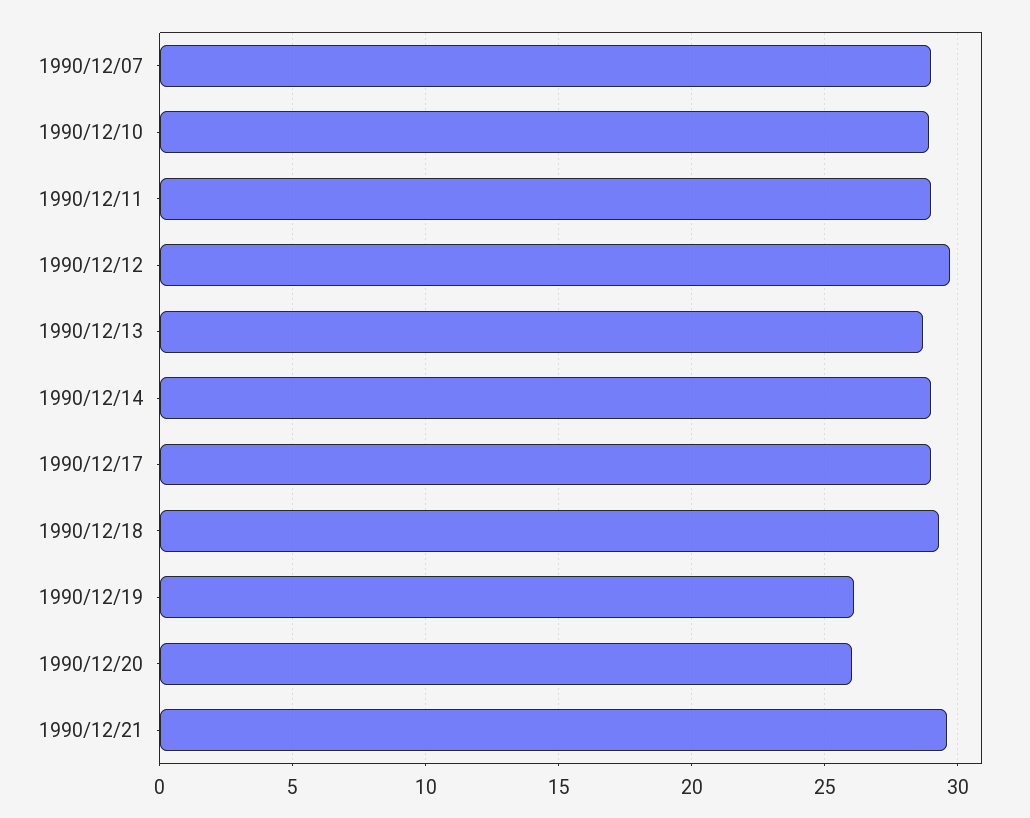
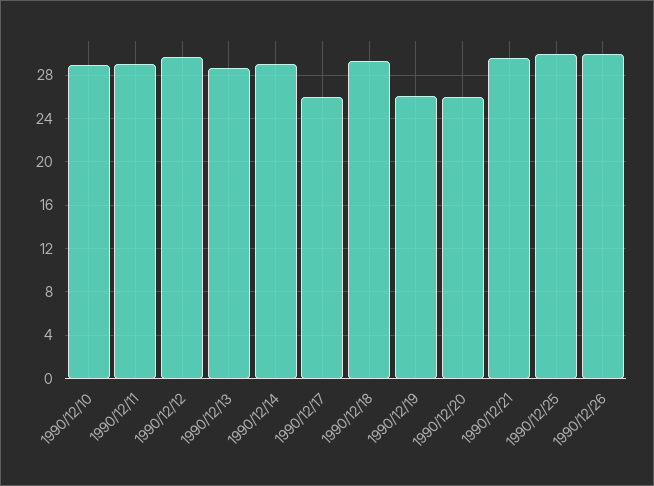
1990/12/07: 29 -> none
1990/12/17: 29 -> 26
1990/12/25: none -> 30
1990/12/26: none -> 30

